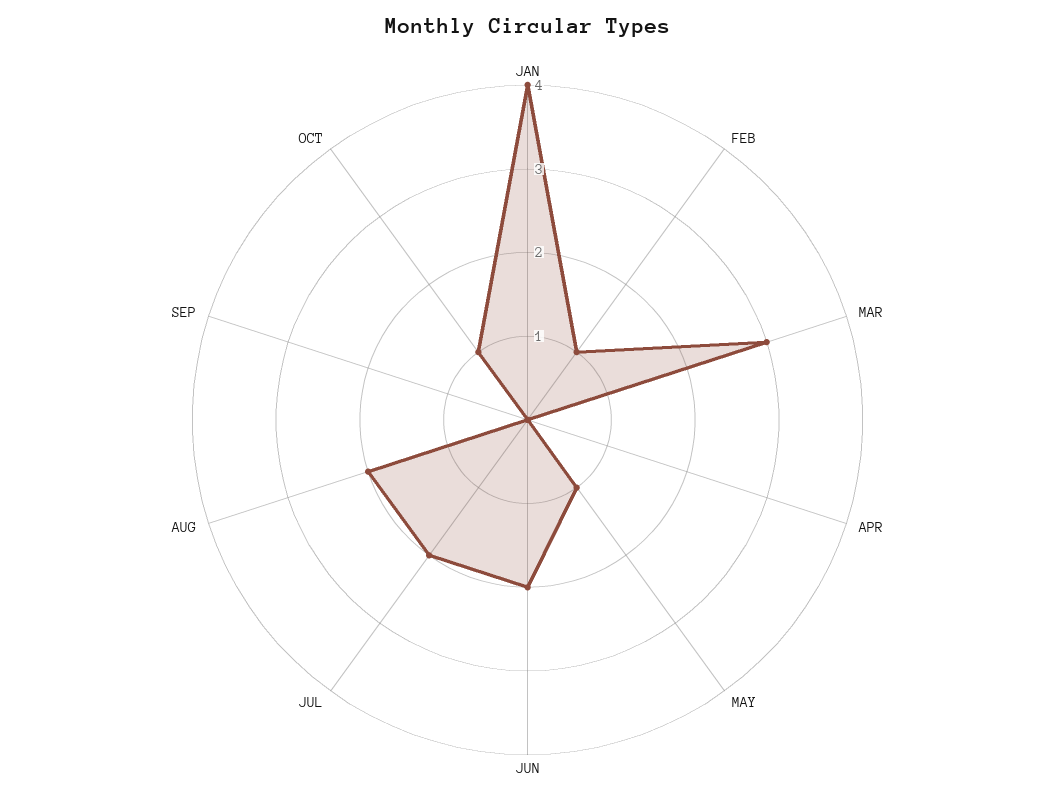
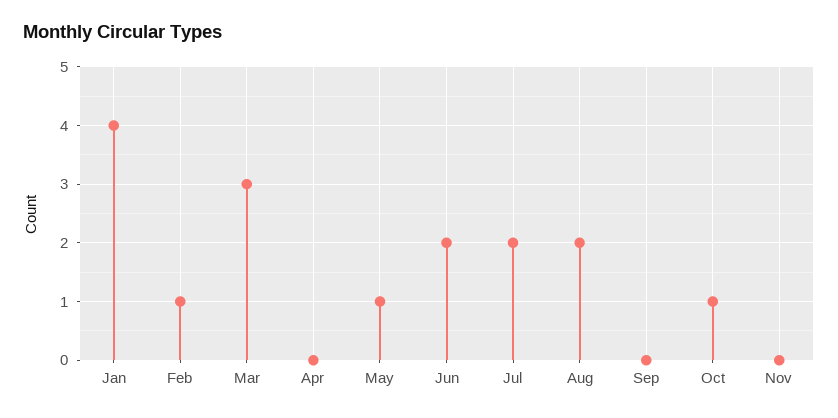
Nov: none -> 0

